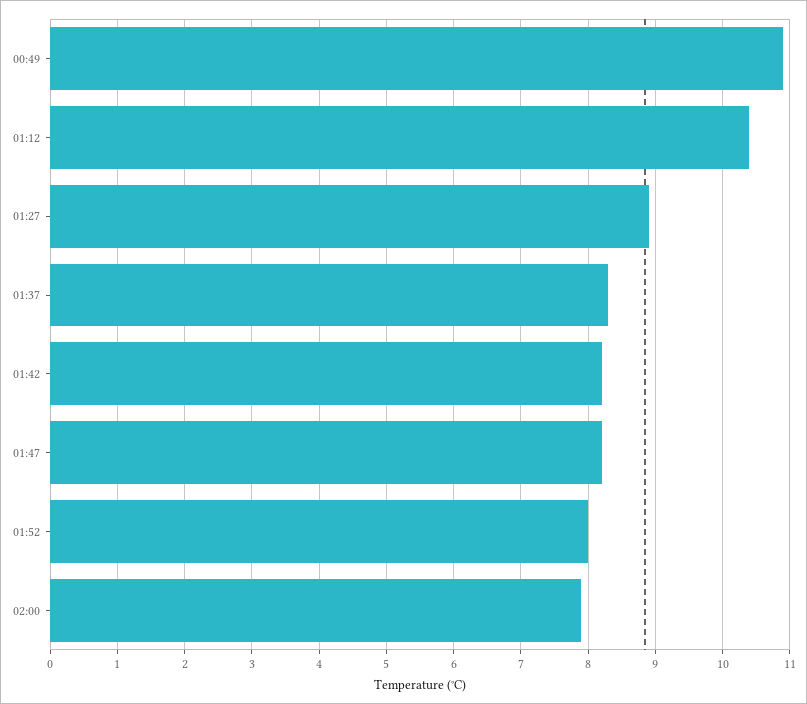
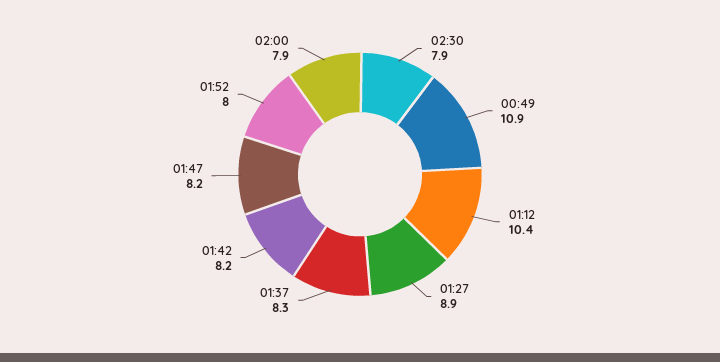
02:30: none -> 7.9

